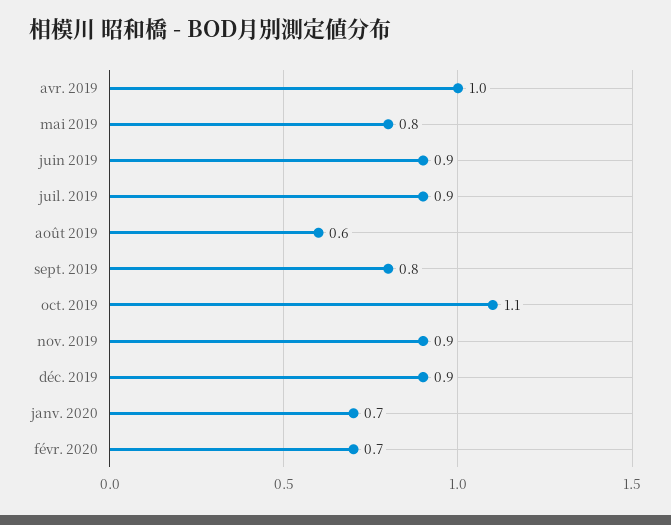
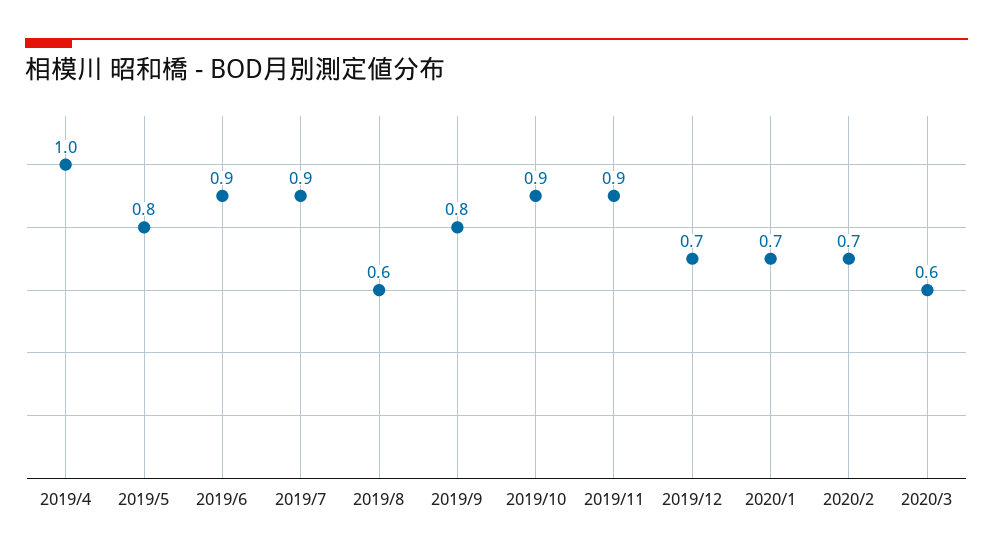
oct. 2019: 1.1 -> 0.9
déc. 2019: 0.9 -> 0.7
2020/3: none -> 0.6

